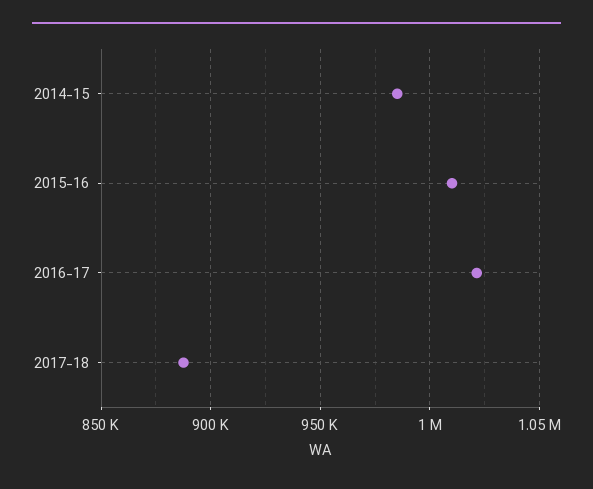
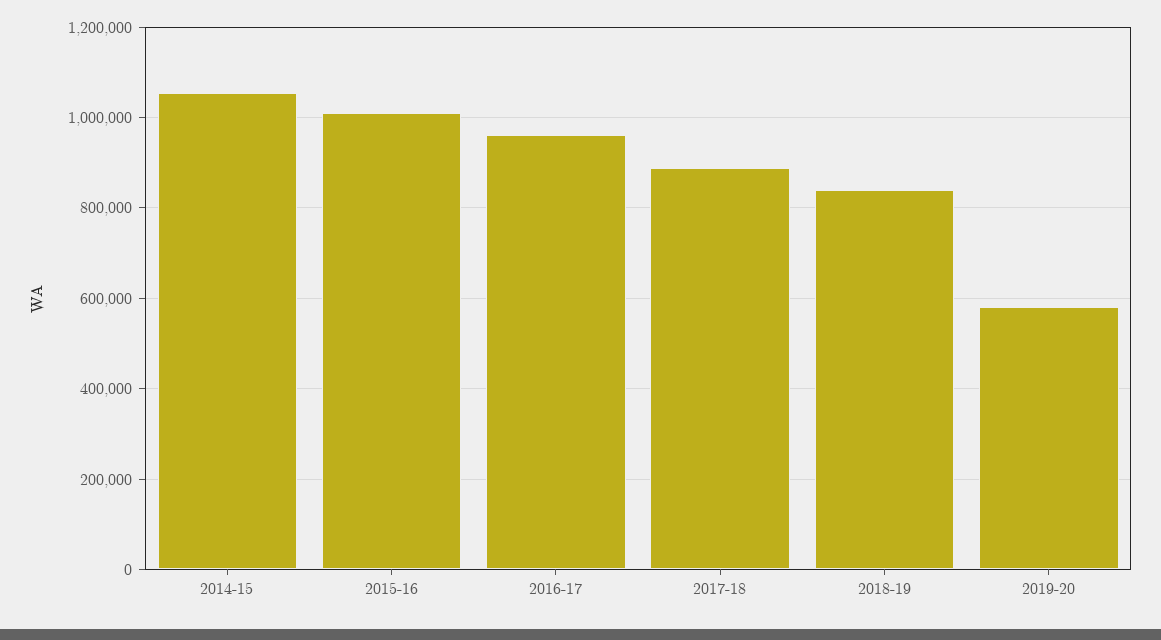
2014-15: 985000 -> 1060000
2016-17: 1020000 -> 960000
2018-19: none -> 840000
2019-20: none -> 580000

